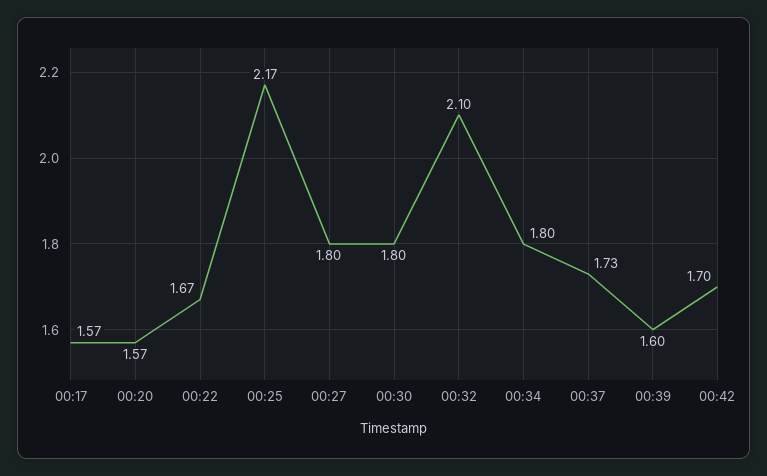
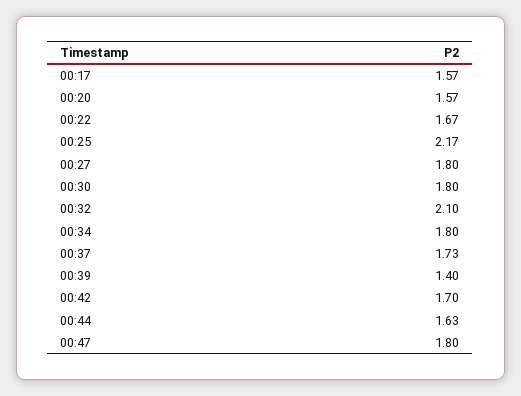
00:39: 1.6 -> 1.4
00:44: none -> 1.63
00:47: none -> 1.8

